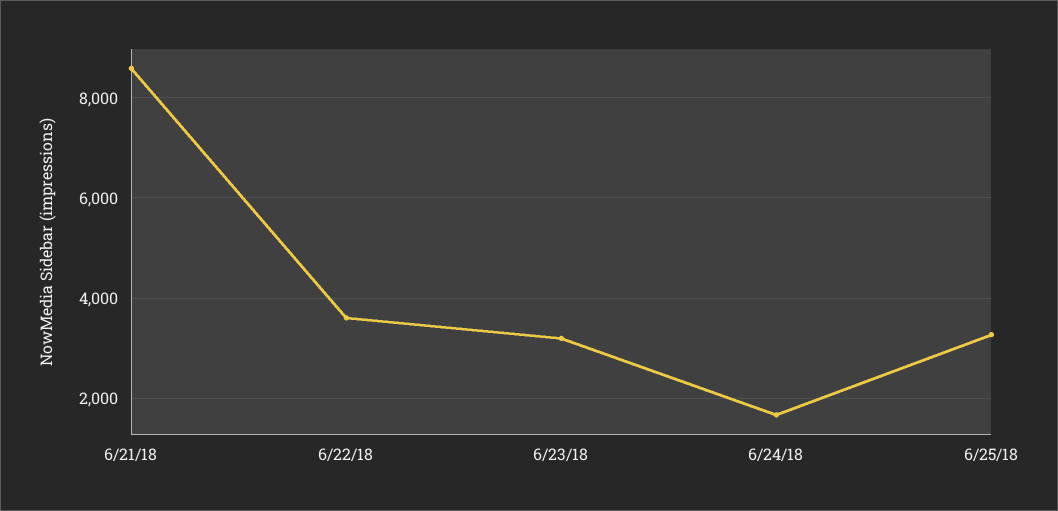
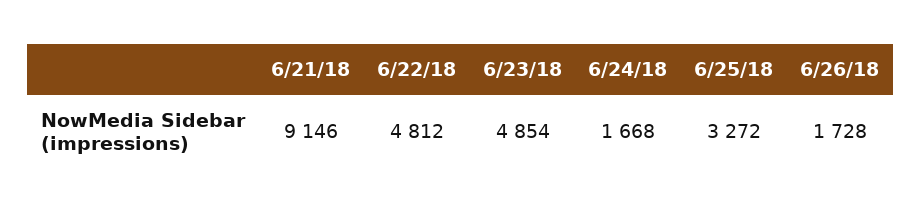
6/21/18: 8600 -> 9146
6/22/18: 3600 -> 4812
6/23/18: 3200 -> 4854
6/26/18: none -> 1728

